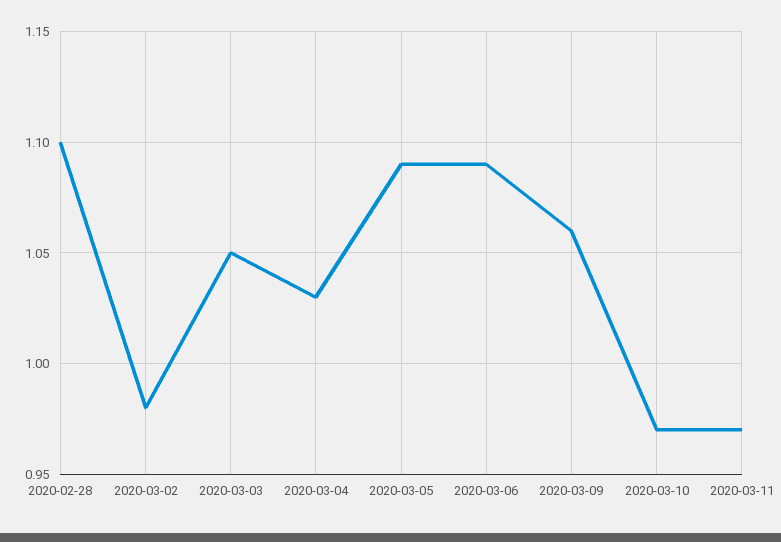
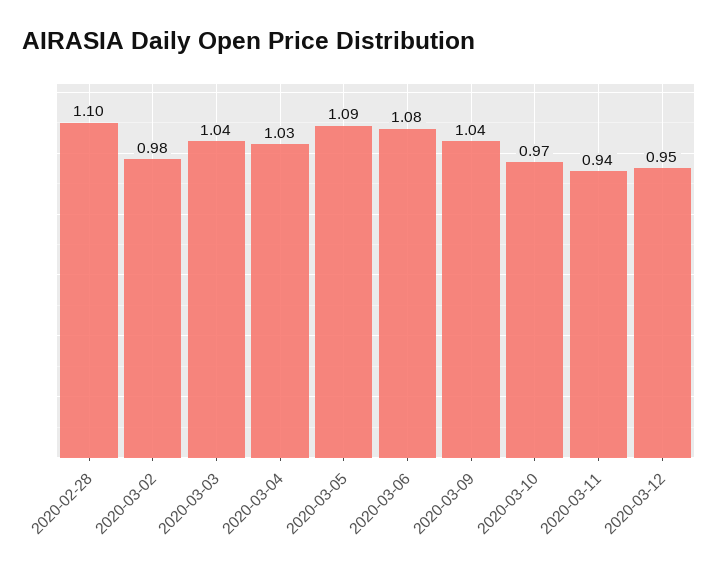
2020-03-03: 1.05 -> 1.04
2020-03-06: 1.09 -> 1.08
2020-03-09: 1.06 -> 1.04
2020-03-11: 0.97 -> 0.94
2020-03-12: none -> 0.95

